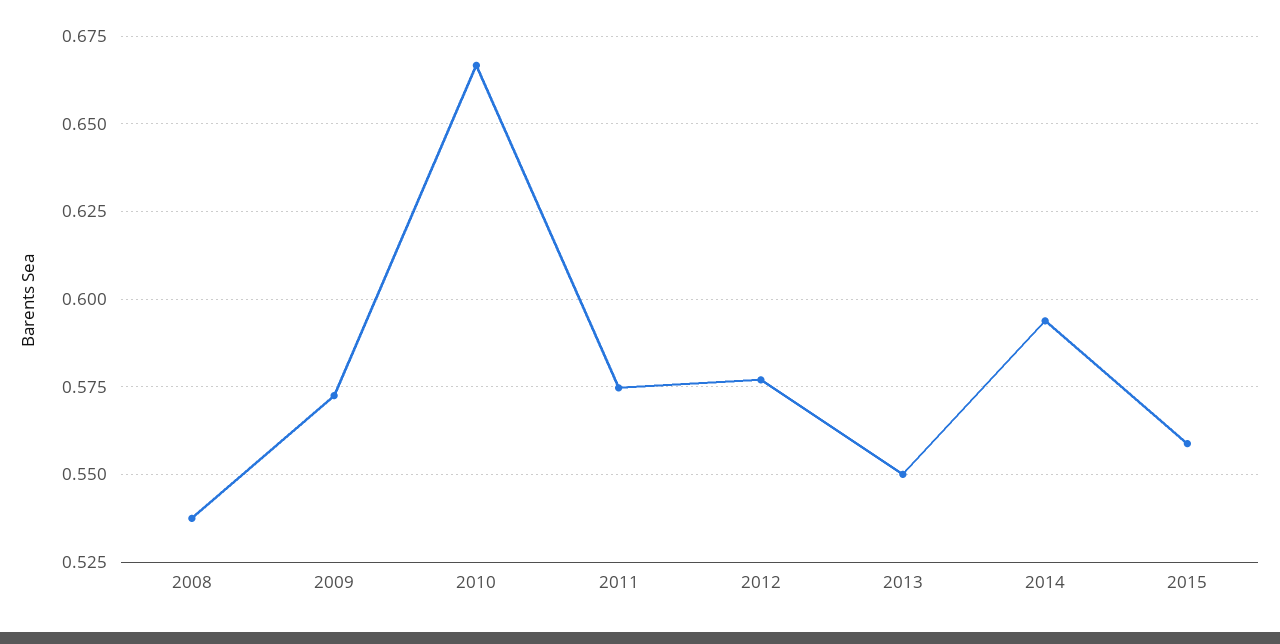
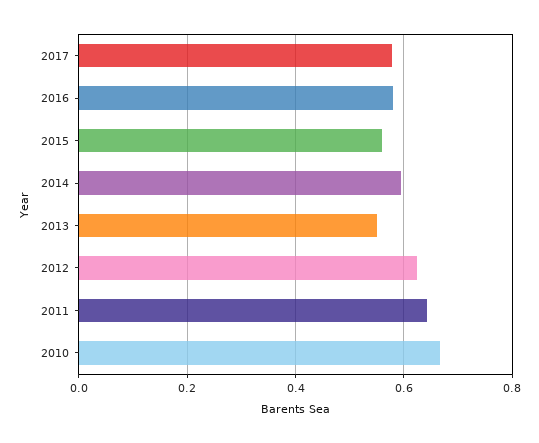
2008: 0.5375 -> none
2009: 0.5725 -> none
2011: 0.575 -> 0.64
2012: 0.5775 -> 0.62
2017: none -> 0.58
2016: none -> 0.58

